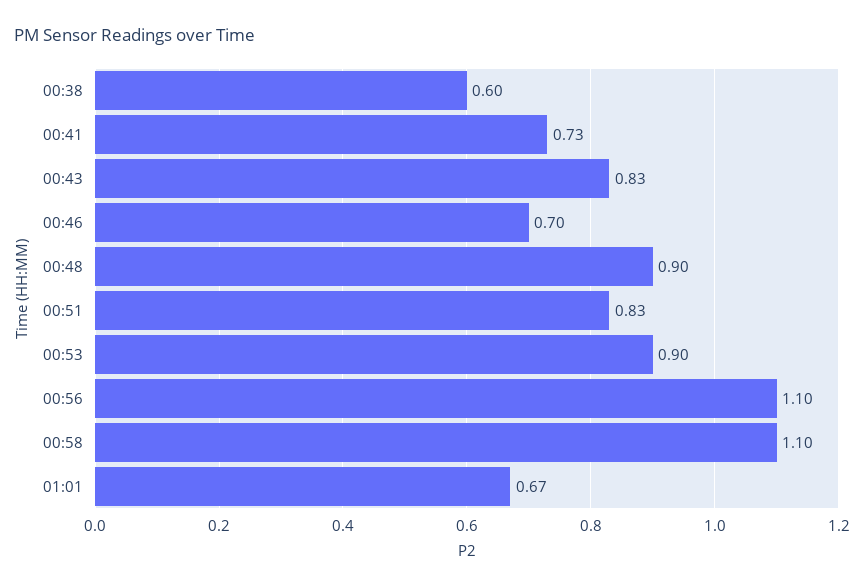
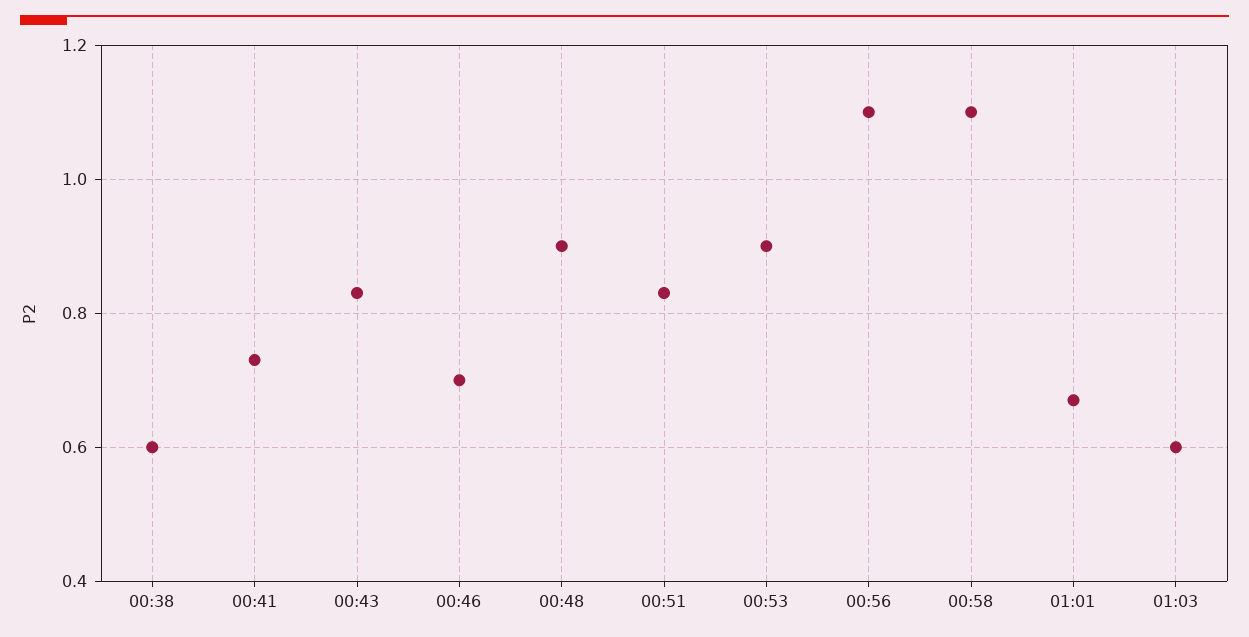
01:03: none -> 0.6

